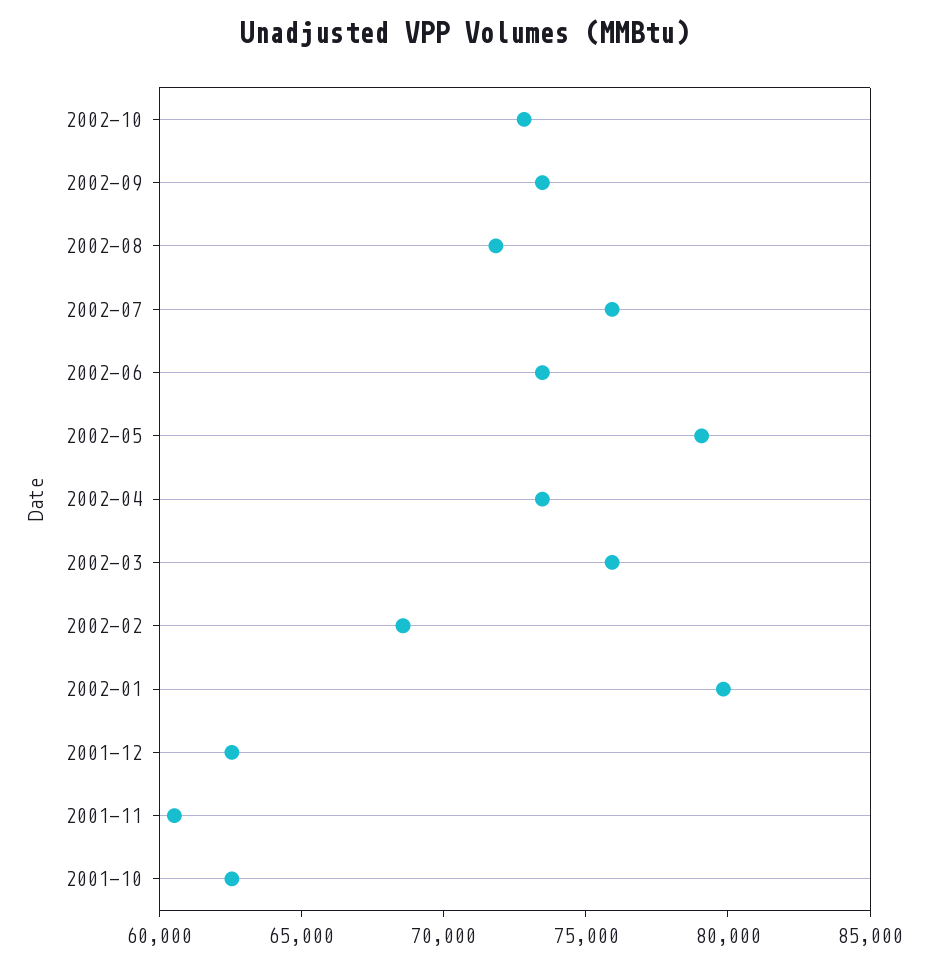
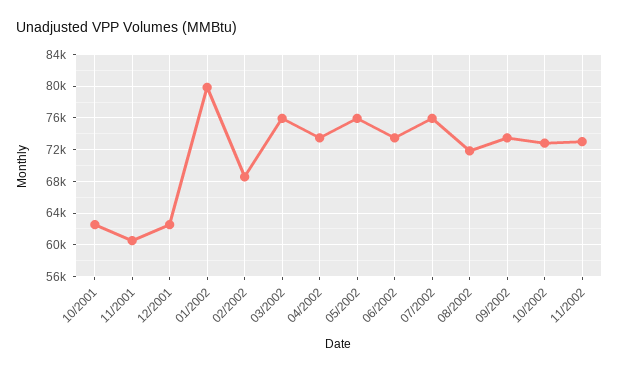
2002-05: 79000 -> 76000
11/2002: none -> 73000

